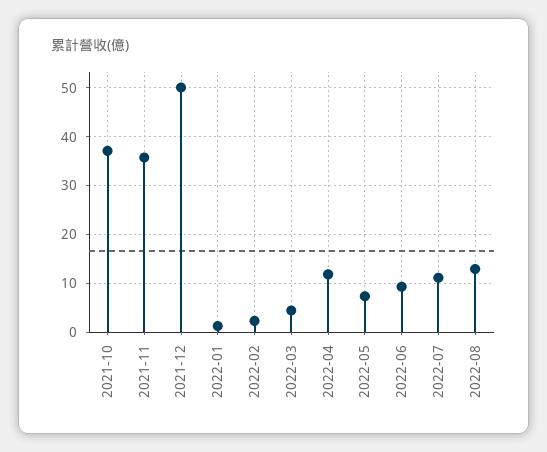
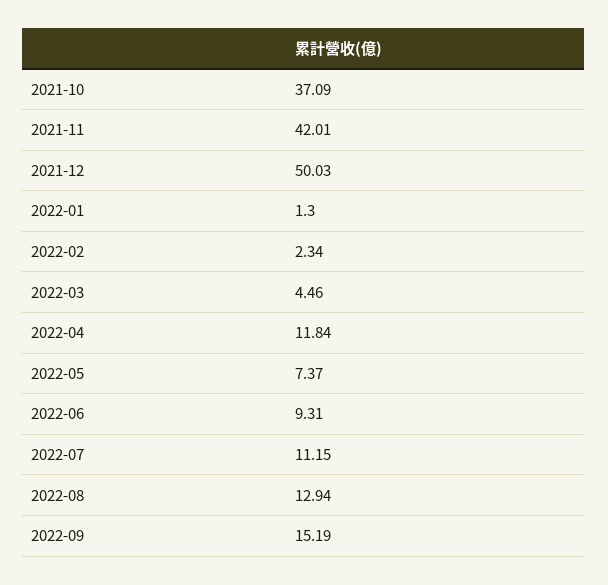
2021-11: 36 -> 42.01
2022-09: none -> 15.19

